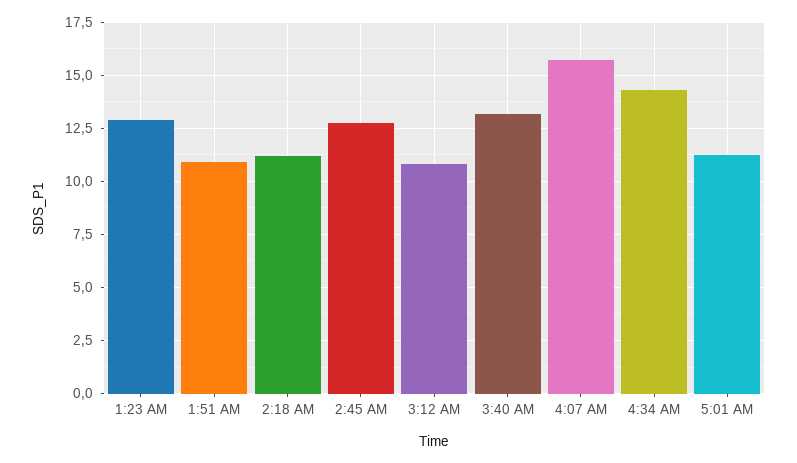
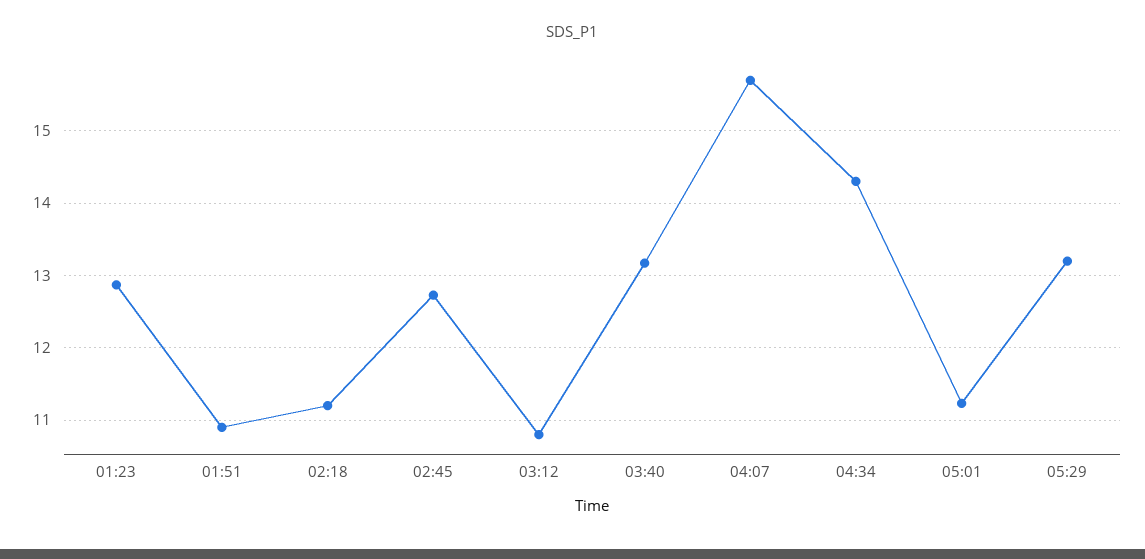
05:29: none -> 13.2

